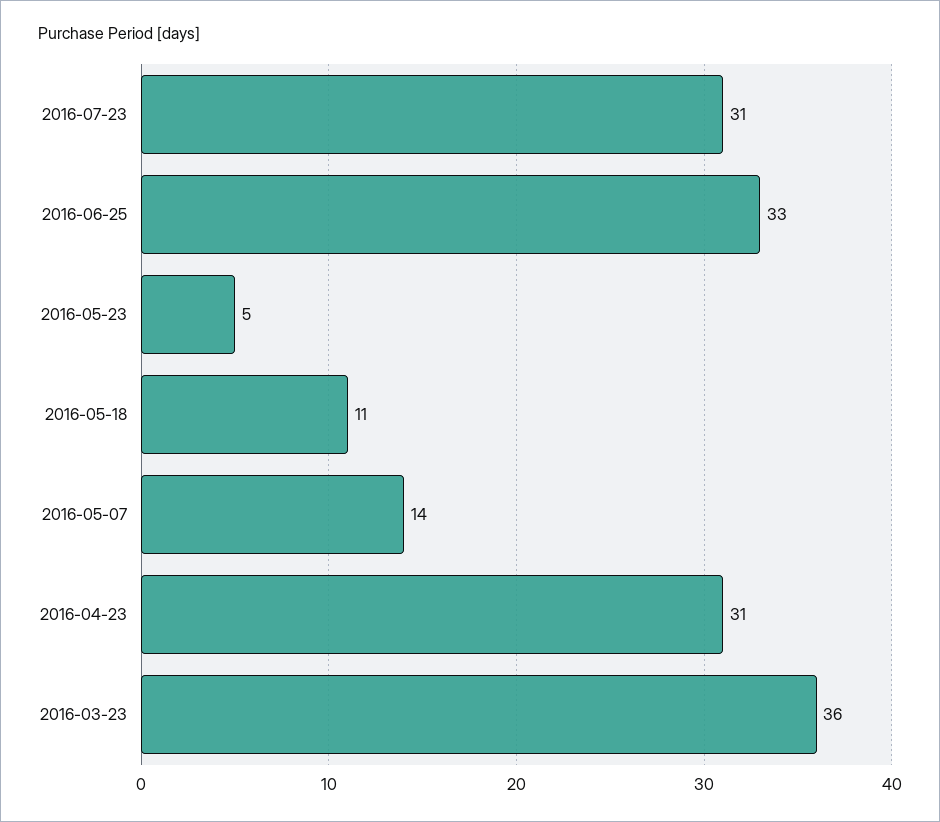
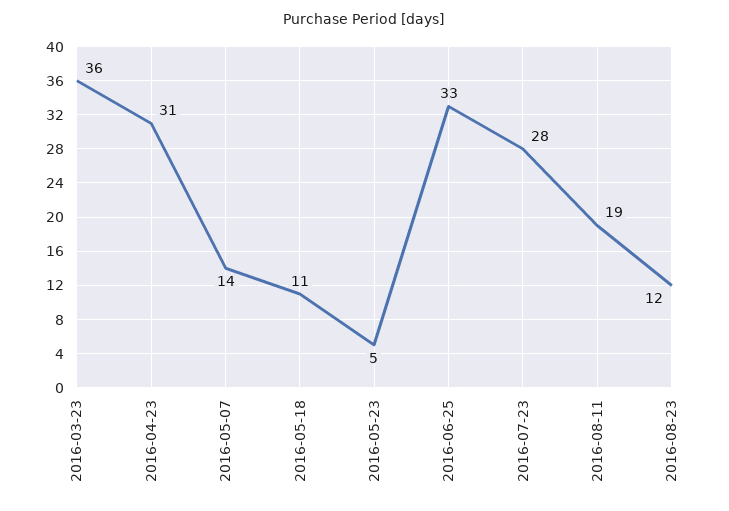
2016-07-23: 31 -> 28
2016-08-11: none -> 19
2016-08-23: none -> 12

